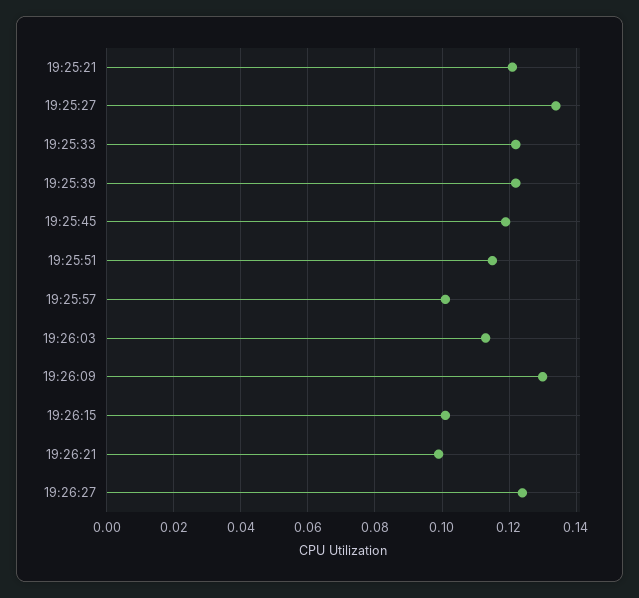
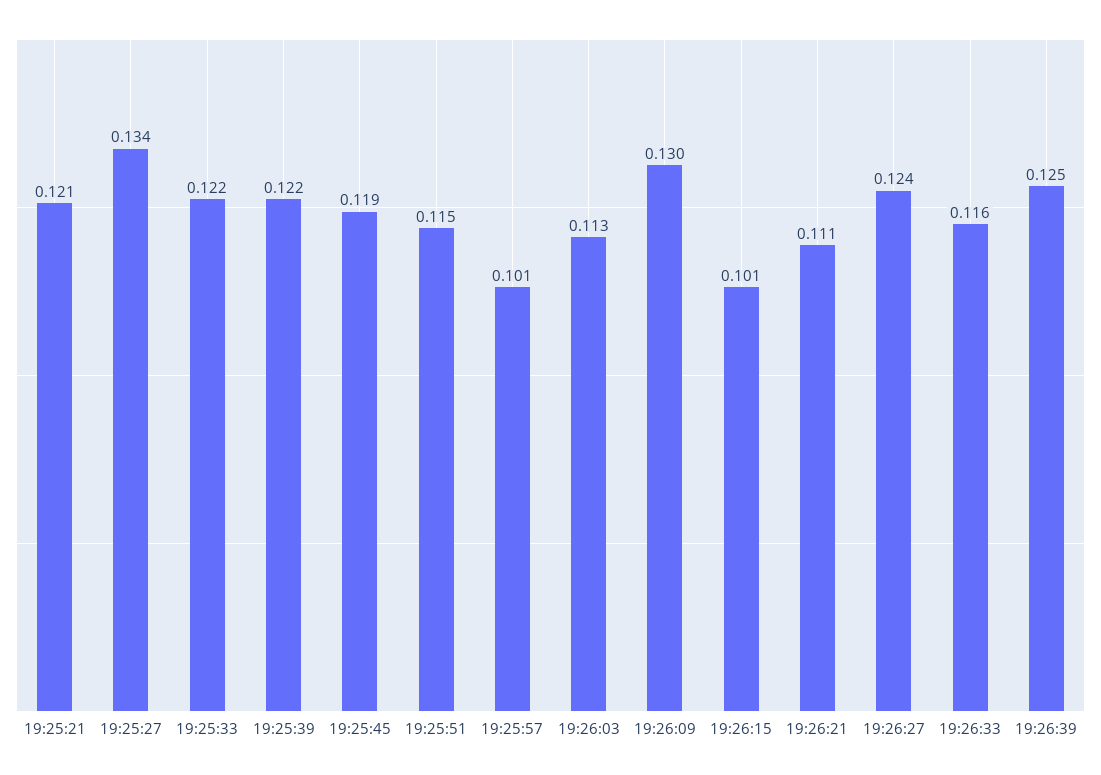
19:26:21: 0.1 -> 0.111
19:26:33: none -> 0.116
19:26:39: none -> 0.125

